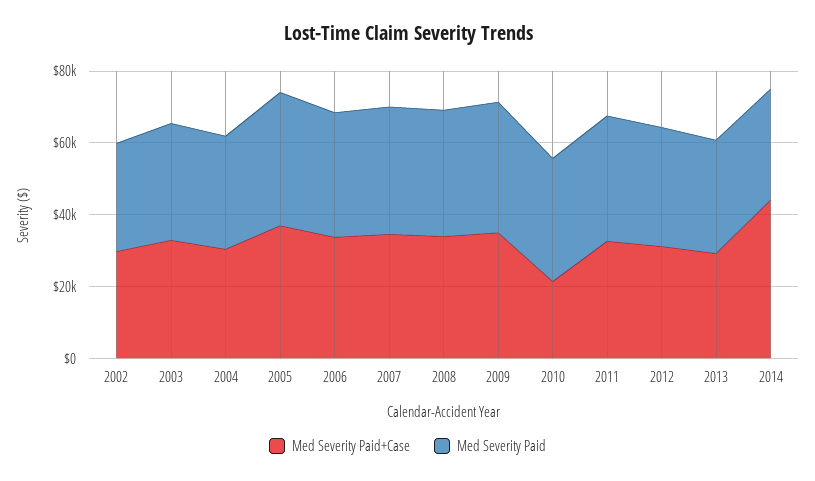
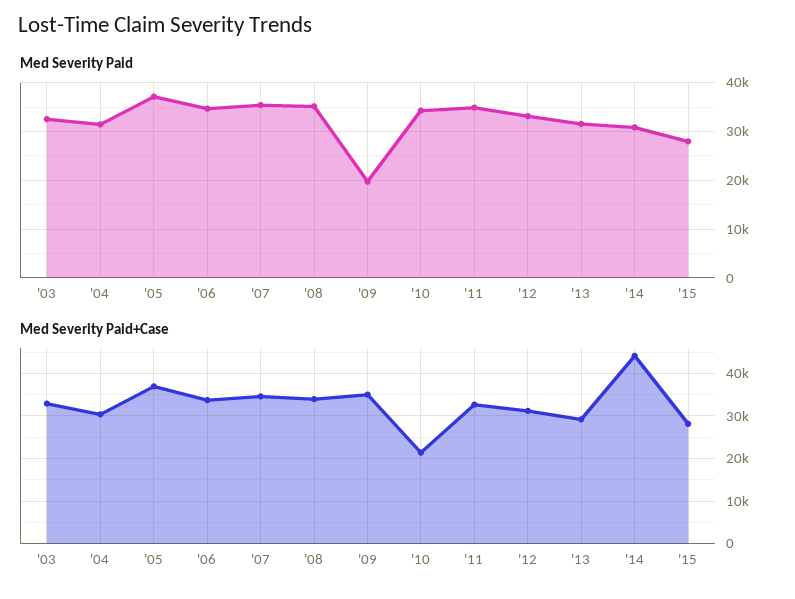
Med Severity Paid+Case, 2002: 30000 -> none
Med Severity Paid, 2002: 30000 -> none
Med Severity Paid, 2009: 35000 -> 20000
Med Severity Paid, '15: none -> 28000
Med Severity Paid+Case, '15: none -> 28000

